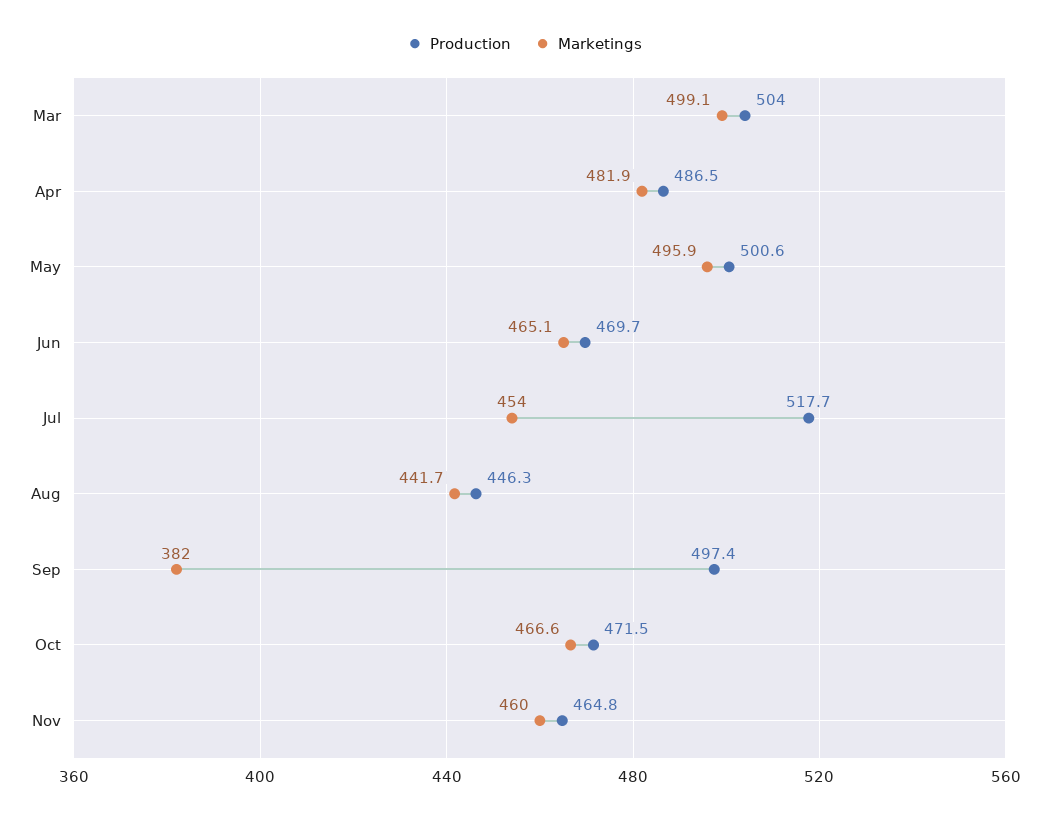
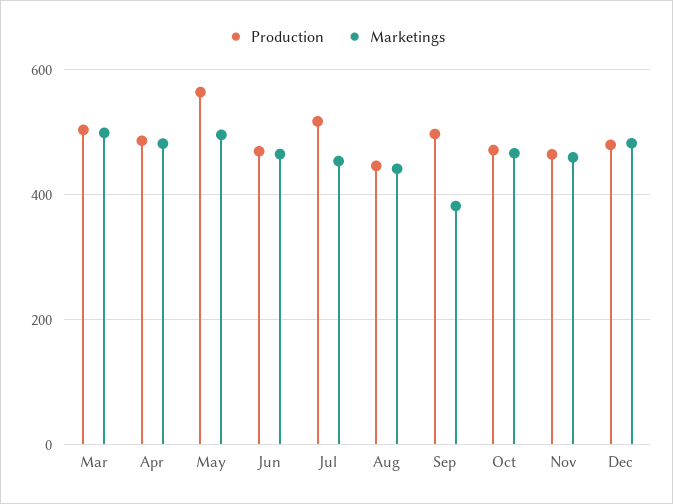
Production, May: 500.6 -> 560
Production, Dec: none -> 480
Marketings, Dec: none -> 480

